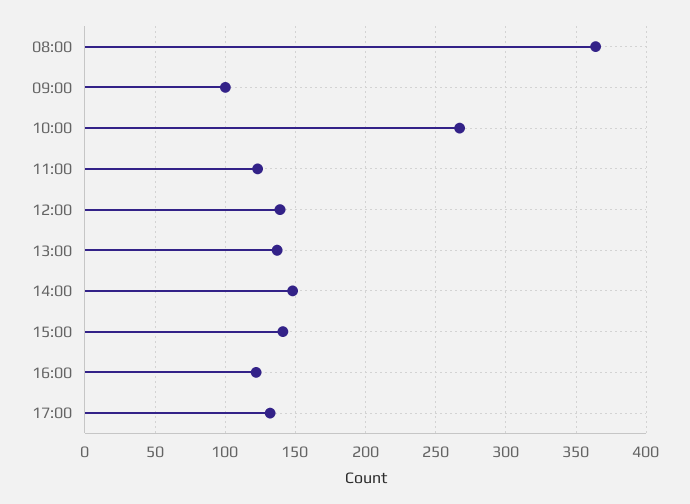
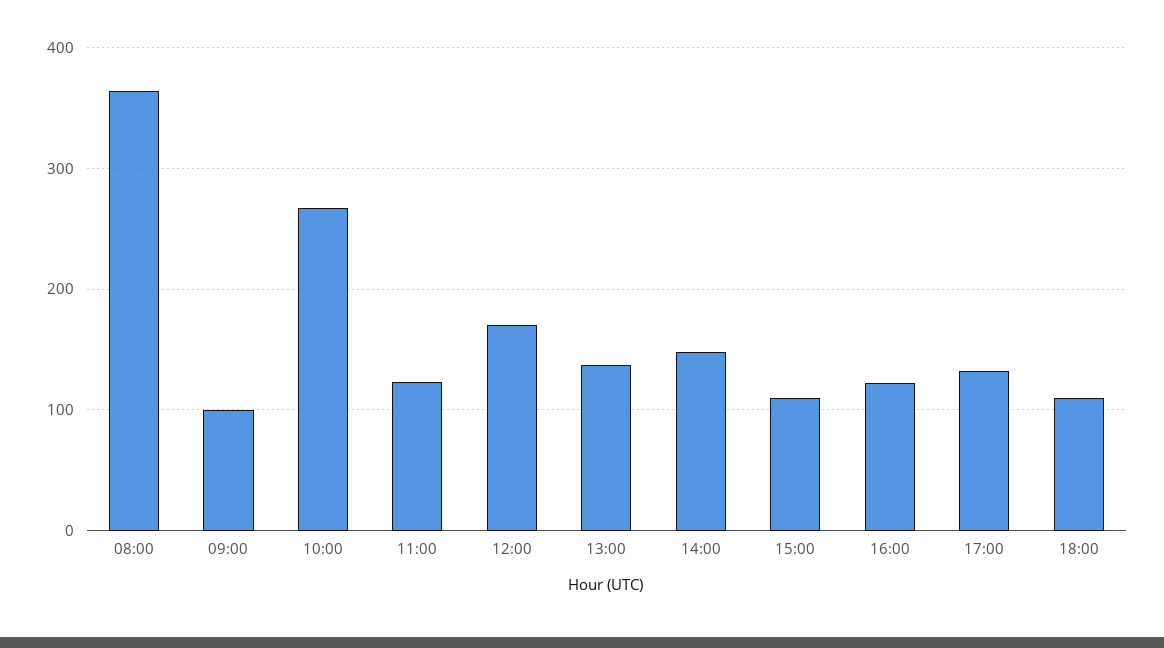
12:00: 140 -> 170
15:00: 140 -> 110
18:00: none -> 110

